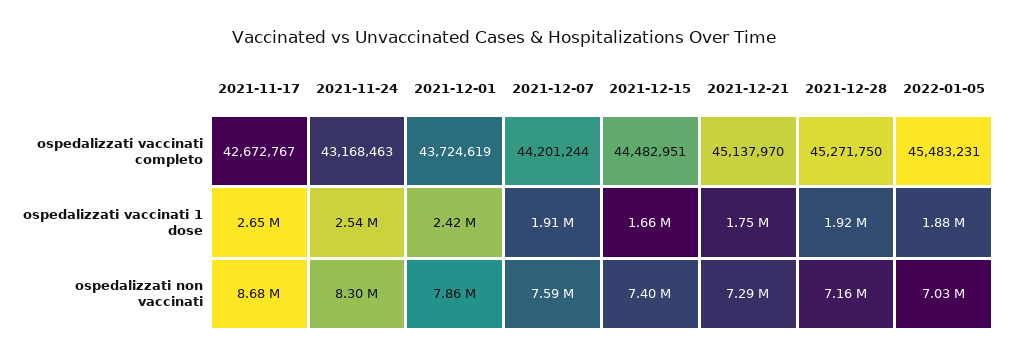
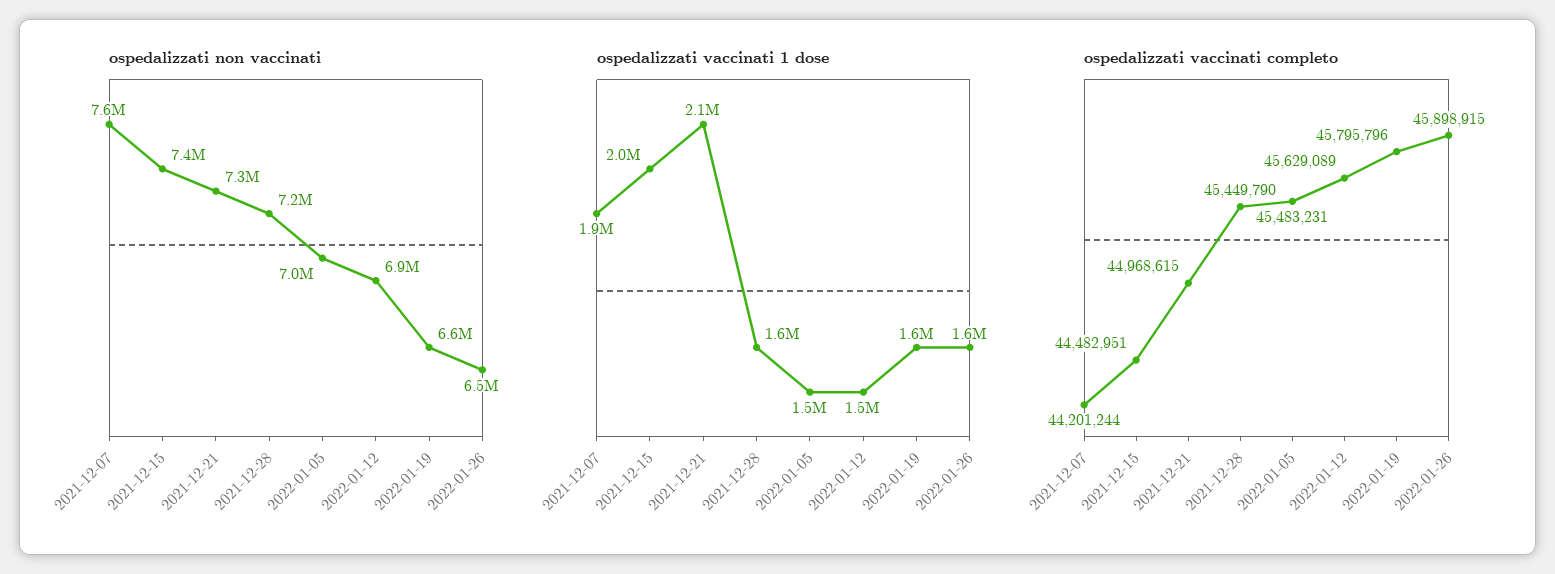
ospedalizzati vaccinati completo, 2021-11-17: 42672767 -> none
ospedalizzati vaccinati completo, 2021-11-24: 43168463 -> none
ospedalizzati vaccinati completo, 2021-12-01: 43724619 -> none
ospedalizzati vaccinati completo, 2021-12-21: 45137970 -> 44968615
ospedalizzati vaccinati completo, 2021-12-28: 45271750 -> 45449790
ospedalizzati vaccinati 1 dose, 2021-11-17: 2650000 -> none
ospedalizzati vaccinati 1 dose, 2021-11-24: 2540000 -> none
ospedalizzati vaccinati 1 dose, 2021-12-01: 2420000 -> none
ospedalizzati vaccinati 1 dose, 2021-12-15: 1660000 -> 2000000
ospedalizzati vaccinati 1 dose, 2021-12-21: 1750000 -> 2100000
ospedalizzati vaccinati 1 dose, 2021-12-28: 1920000 -> 1600000
ospedalizzati vaccinati 1 dose, 2022-01-05: 1880000 -> 1500000
ospedalizzati non vaccinati, 2021-11-17: 8680000 -> none
ospedalizzati non vaccinati, 2021-11-24: 8300000 -> none
ospedalizzati non vaccinati, 2021-12-01: 7860000 -> none
ospedalizzati non vaccinati, 2022-01-12: none -> 6900000
ospedalizzati non vaccinati, 2022-01-19: none -> 6600000
ospedalizzati non vaccinati, 2022-01-26: none -> 6500000
ospedalizzati vaccinati 1 dose, 2022-01-12: none -> 1500000
ospedalizzati vaccinati 1 dose, 2022-01-19: none -> 1600000
ospedalizzati vaccinati 1 dose, 2022-01-26: none -> 1600000
ospedalizzati vaccinati completo, 2022-01-12: none -> 45629089
ospedalizzati vaccinati completo, 2022-01-19: none -> 45795796
ospedalizzati vaccinati completo, 2022-01-26: none -> 45898915

